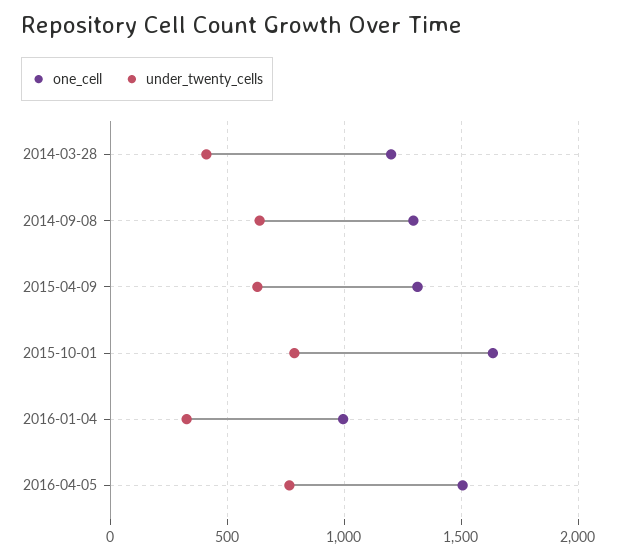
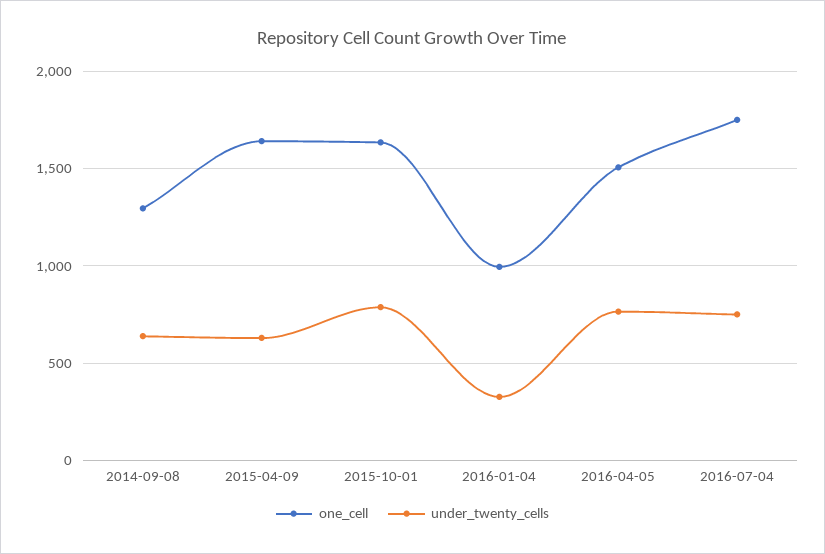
one_cell, 2014-03-28: 1200 -> none
under_twenty_cells, 2014-03-28: 400 -> none
one_cell, 2015-04-09: 1300 -> 1650
one_cell, 2016-07-04: none -> 1750
under_twenty_cells, 2016-07-04: none -> 750

